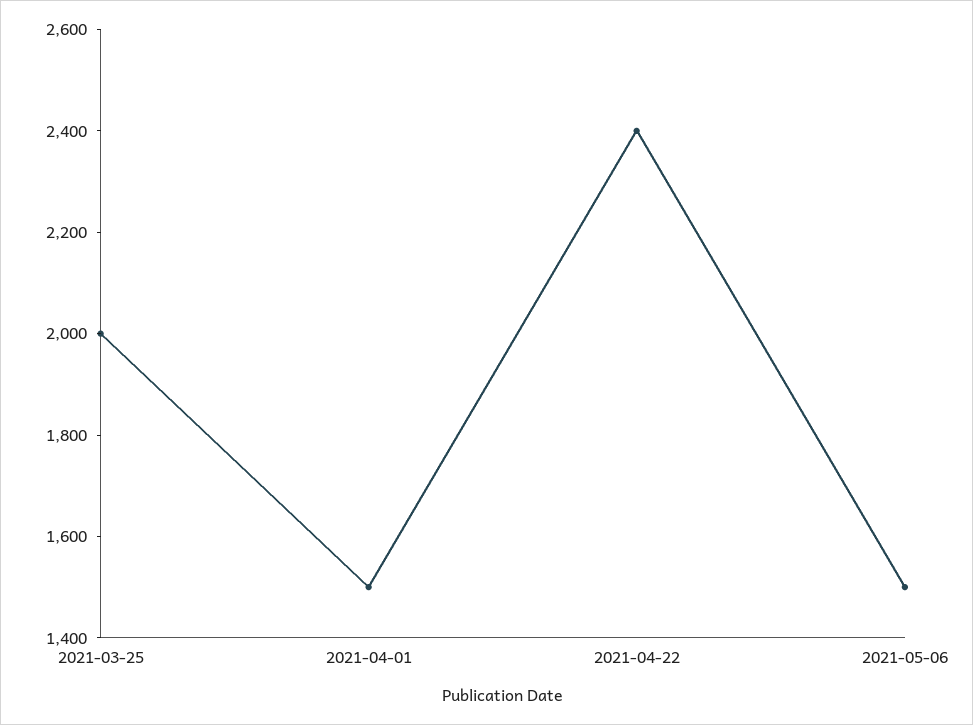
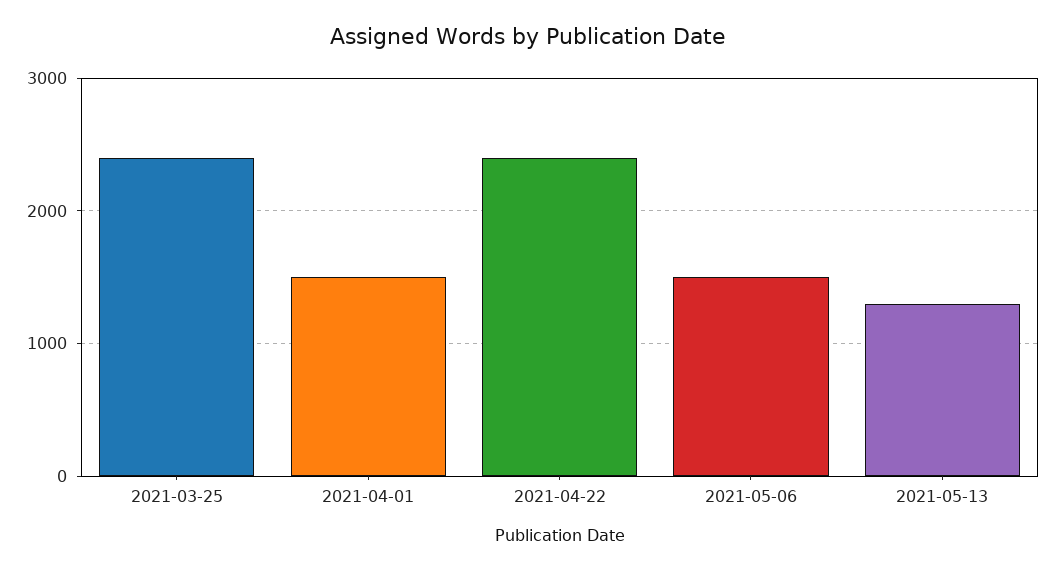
2021-03-25: 2000 -> 2400
2021-05-13: none -> 1300

